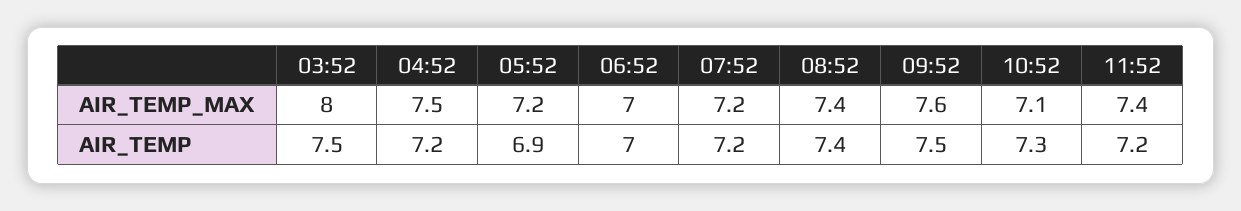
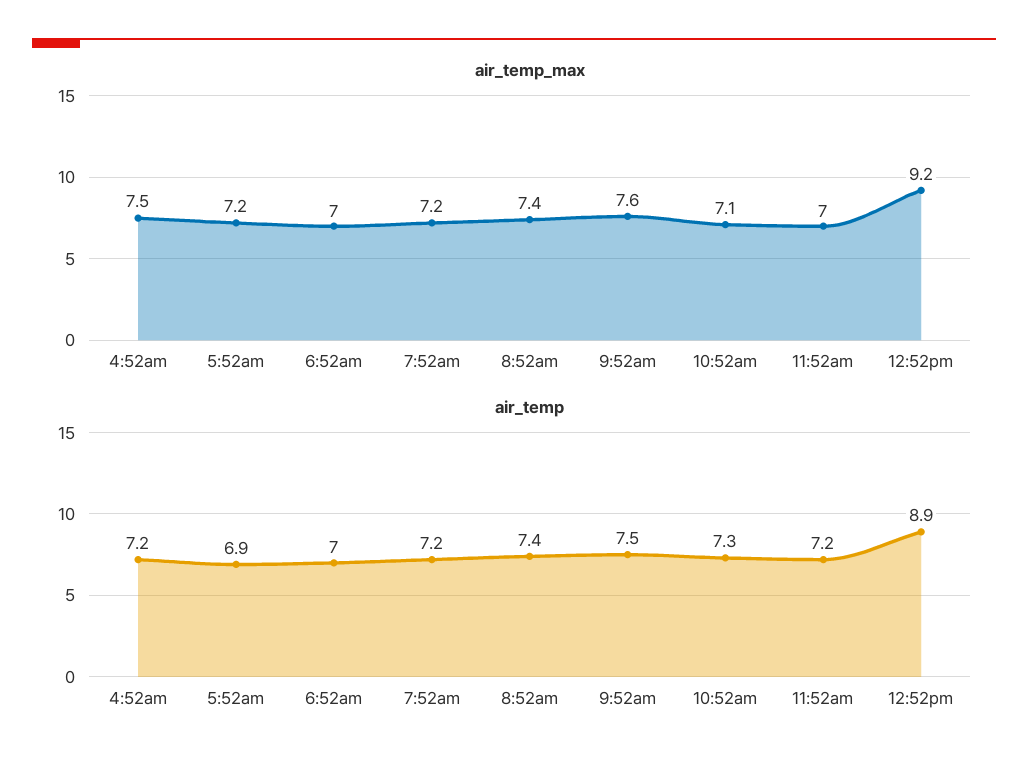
AIR_TEMP_MAX, 03:52: 8 -> none
AIR_TEMP_MAX, 11:52: 7.4 -> 7
AIR_TEMP, 03:52: 7.5 -> none
AIR_TEMP_MAX, 12:52pm: none -> 9.2
AIR_TEMP, 12:52pm: none -> 8.9

